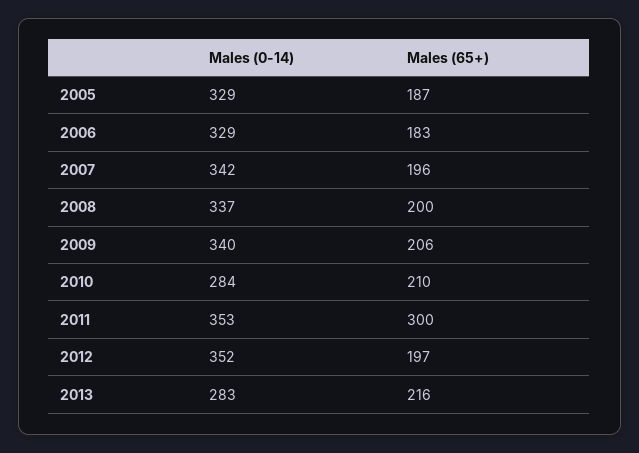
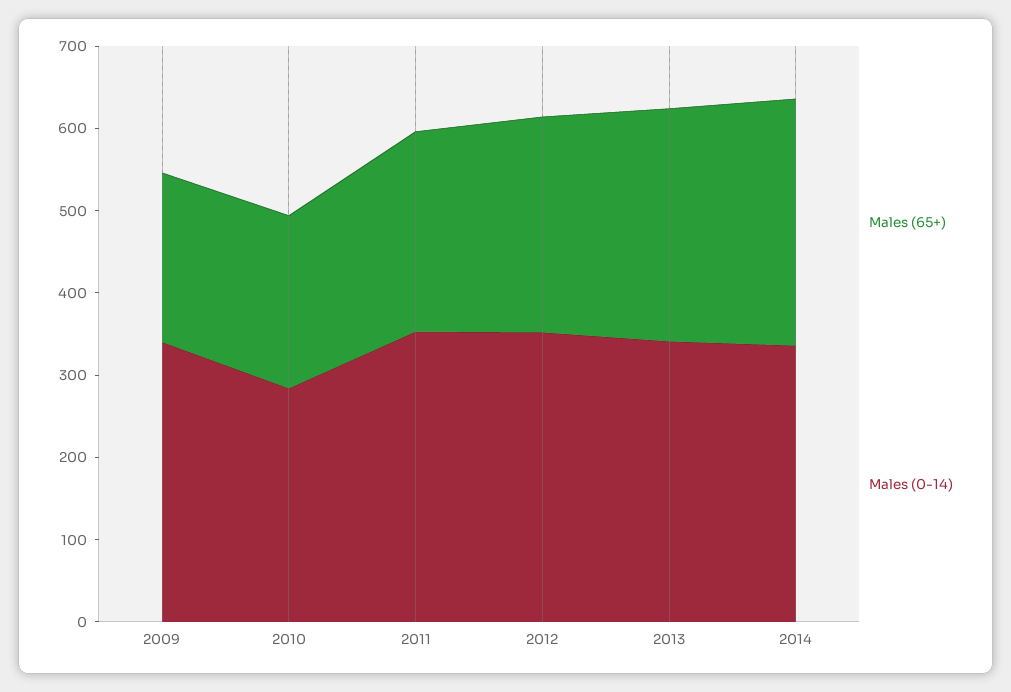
Males (0-14), 2005: 329 -> none
Males (65+), 2005: 187 -> none
Males (0-14), 2006: 329 -> none
Males (65+), 2006: 183 -> none
Males (0-14), 2007: 342 -> none
Males (65+), 2007: 196 -> none
Males (0-14), 2008: 337 -> none
Males (65+), 2008: 200 -> none
Males (65+), 2011: 300 -> 240
Males (65+), 2012: 197 -> 260
Males (0-14), 2013: 283 -> 340
Males (65+), 2013: 216 -> 280
Males (65+), 2014: none -> 300
Males (0-14), 2014: none -> 340

